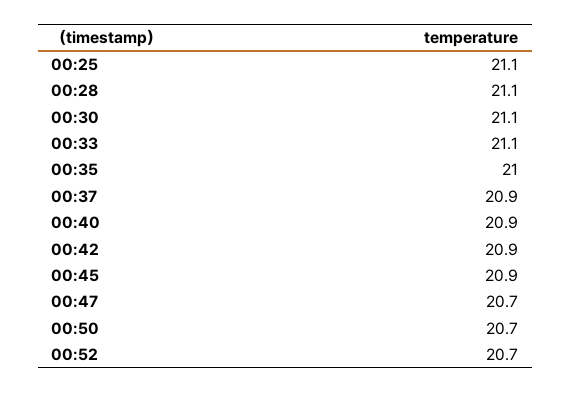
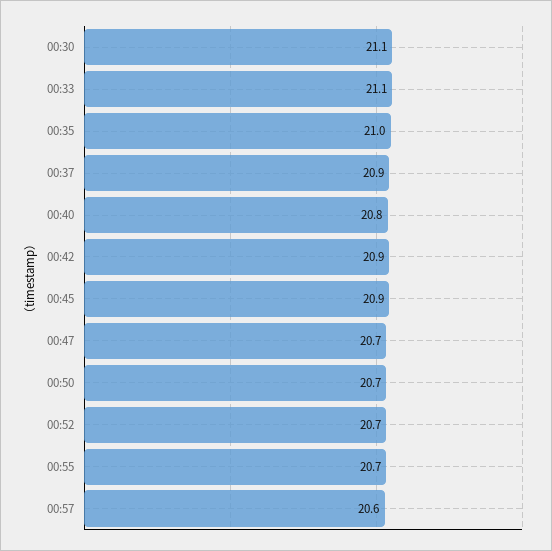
00:25: 21.1 -> none
00:28: 21.1 -> none
00:40: 20.9 -> 20.8
00:55: none -> 20.7
00:57: none -> 20.6

